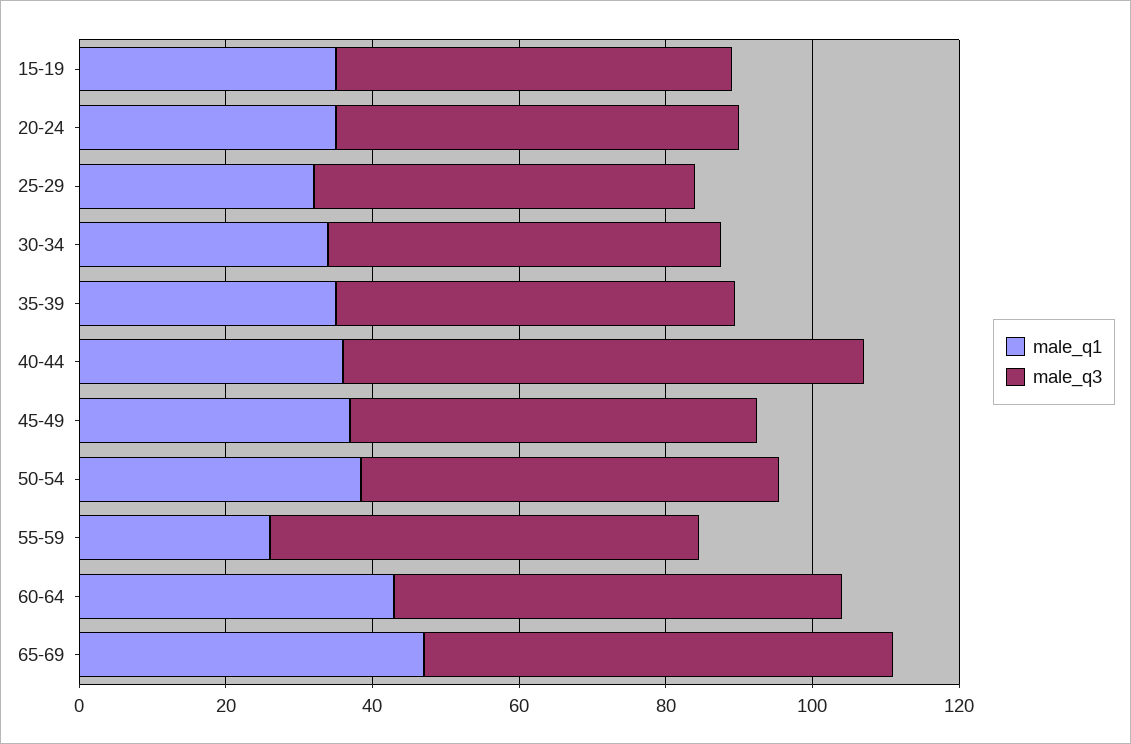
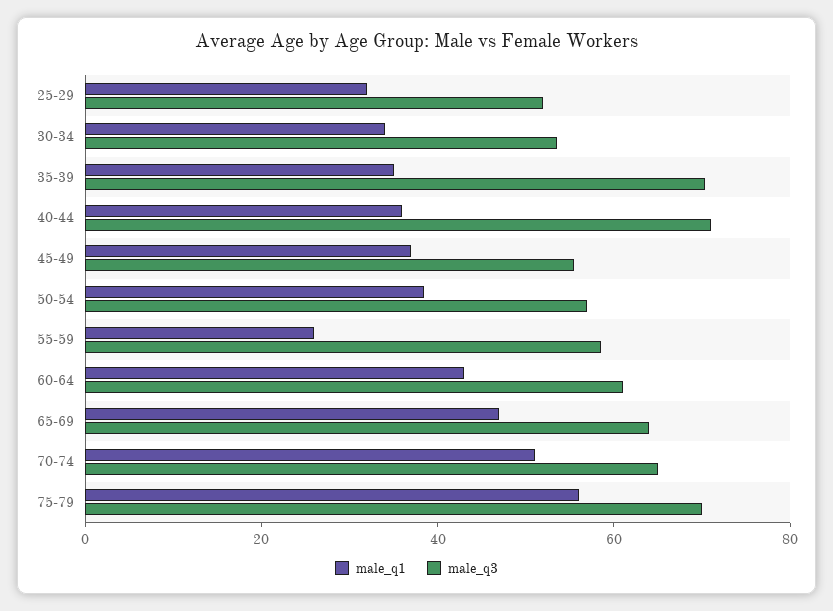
male_q1, 15-19: 35 -> none
male_q3, 15-19: 55 -> none
male_q1, 20-24: 35 -> none
male_q3, 20-24: 55 -> none
male_q3, 35-39: 55 -> 70
male_q1, 70-74: none -> 50
male_q3, 70-74: none -> 65
male_q1, 75-79: none -> 55
male_q3, 75-79: none -> 70

